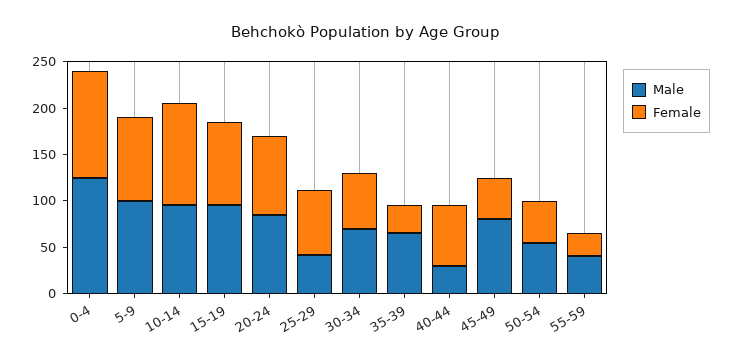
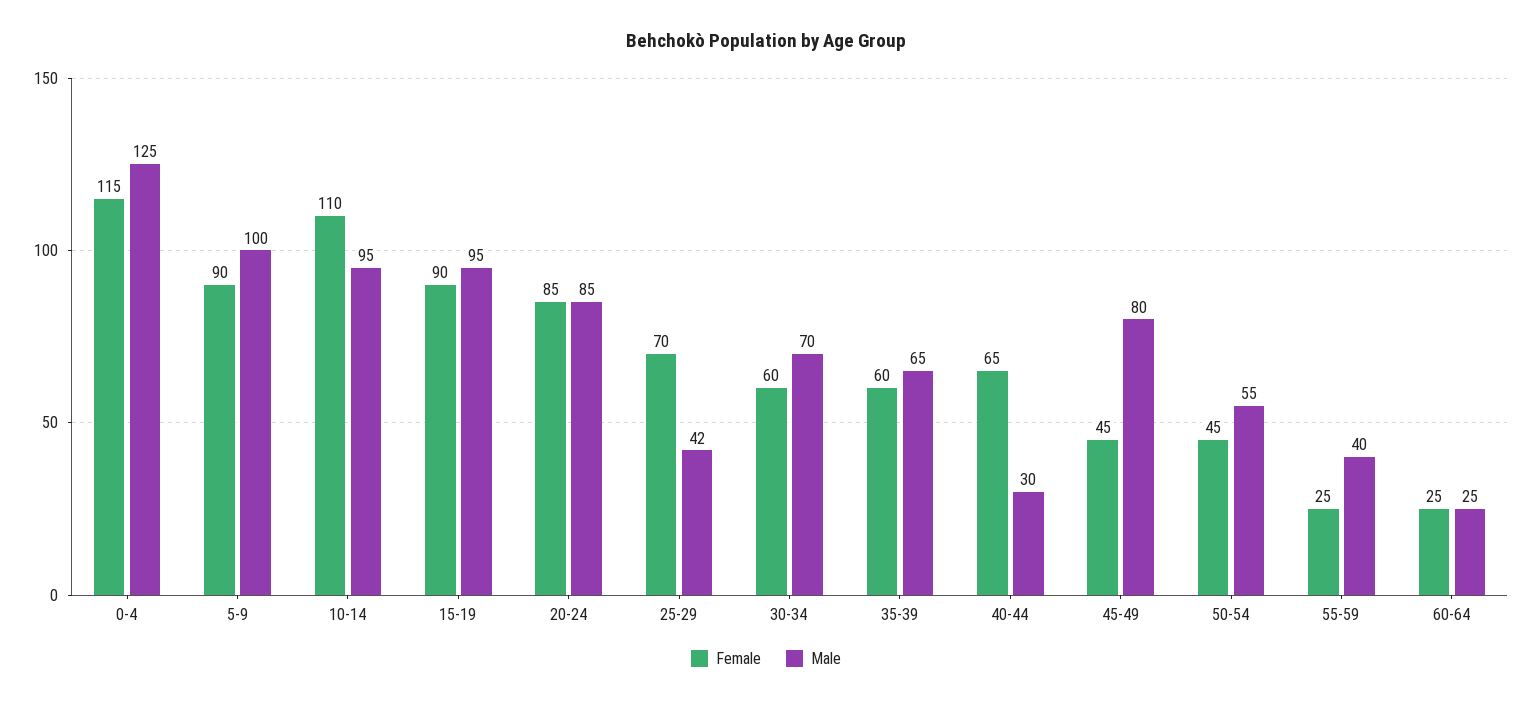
Female, 35-39: 30 -> 60
Female, 60-64: none -> 25
Male, 60-64: none -> 25

